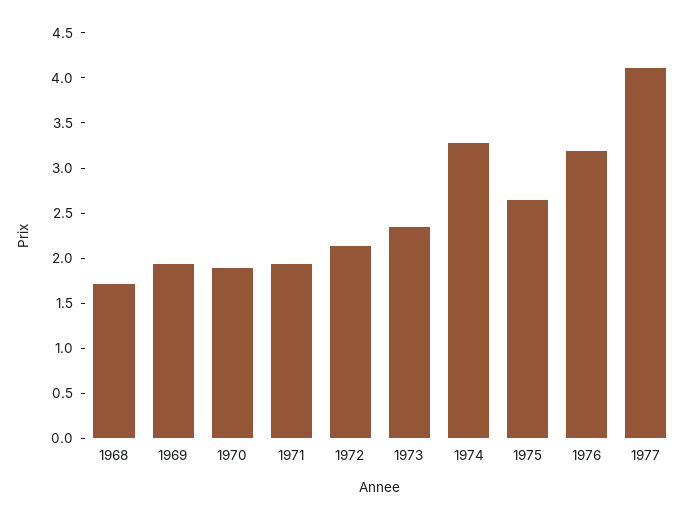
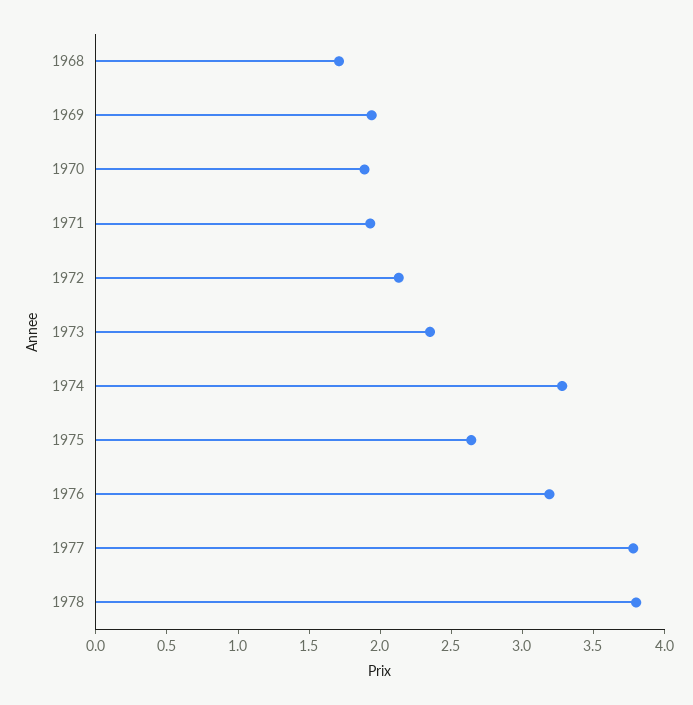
1977: 4.1 -> 3.8
1978: none -> 3.8

